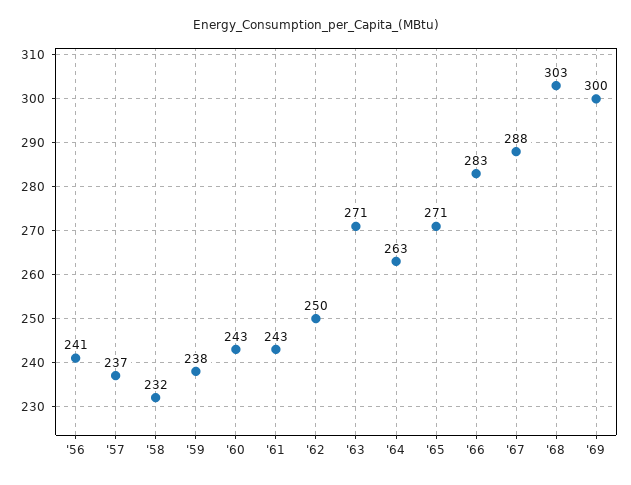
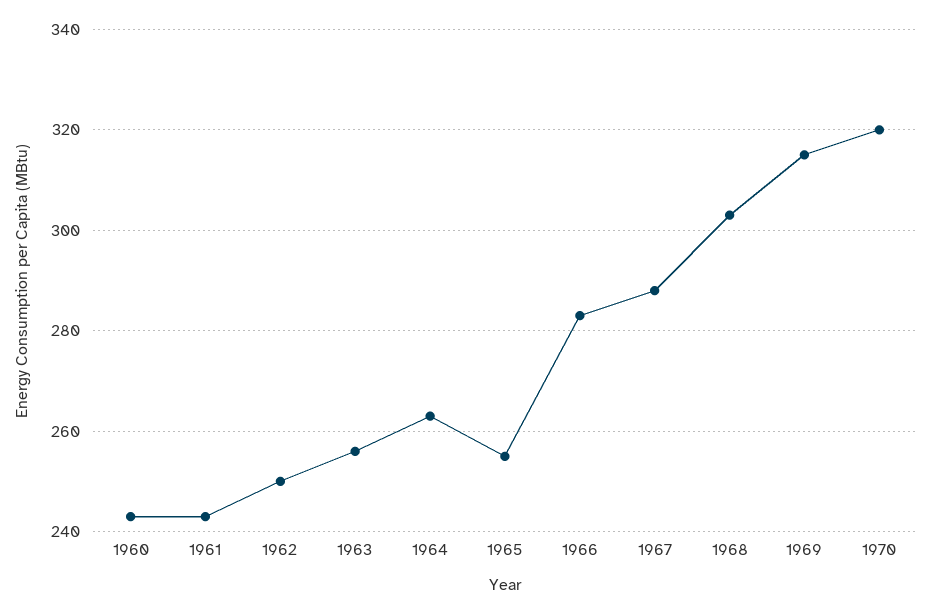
'56: 241 -> none
'57: 237 -> none
'58: 232 -> none
'59: 238 -> none
'63: 271 -> 255
'65: 271 -> 255
'69: 300 -> 315
1970: none -> 320

